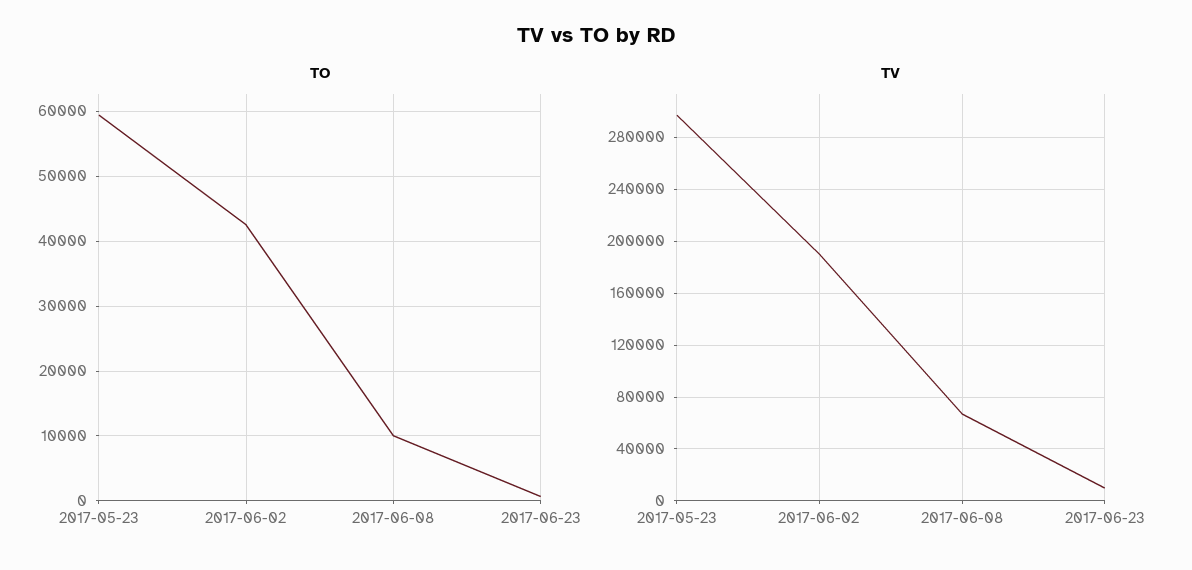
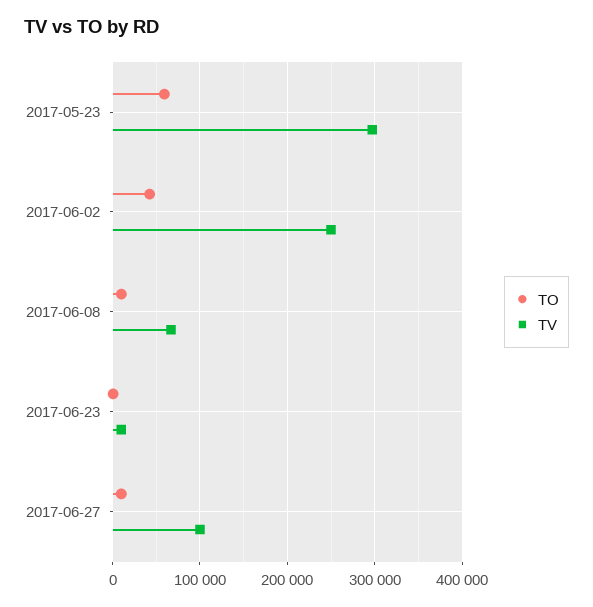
TV, 2017-06-02: 190000 -> 250000
TO, 2017-06-27: none -> 10000
TV, 2017-06-27: none -> 100000

